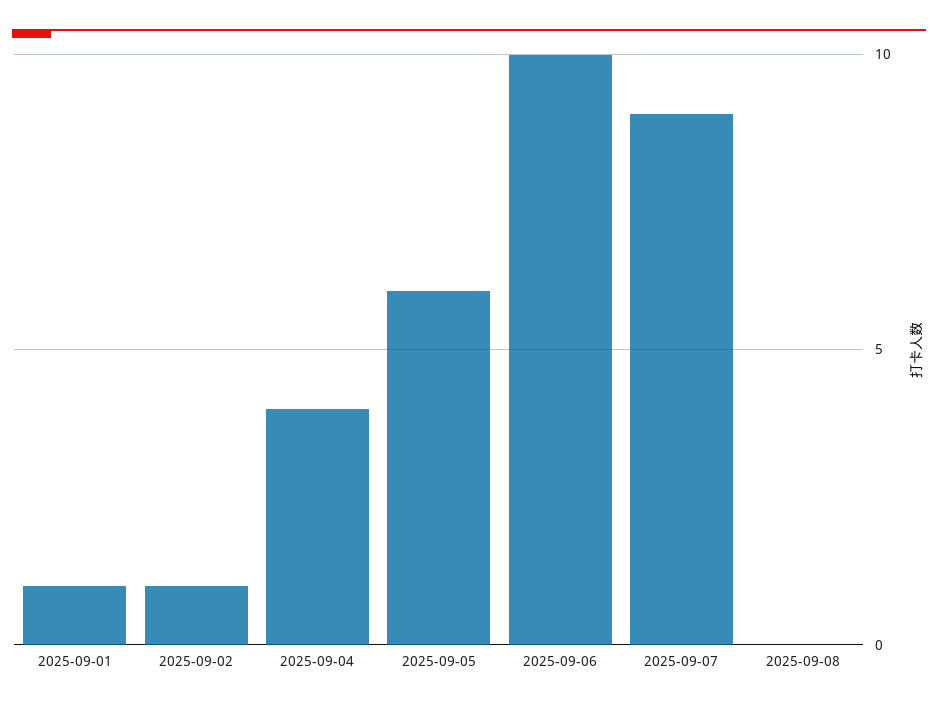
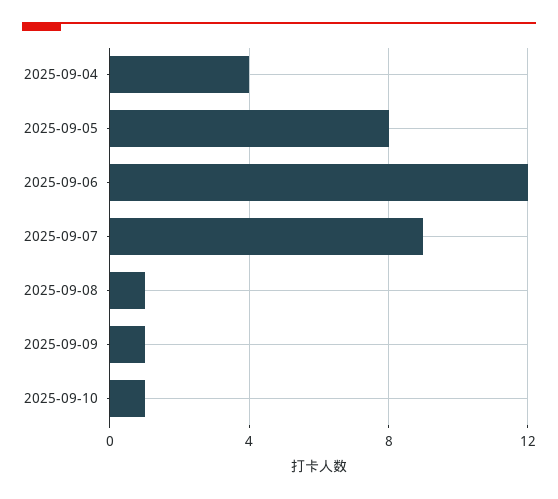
2025-09-01: 1 -> none
2025-09-02: 1 -> none
2025-09-05: 6 -> 8
2025-09-06: 10 -> 12
2025-09-08: 0 -> 1
2025-09-09: none -> 1
2025-09-10: none -> 1

